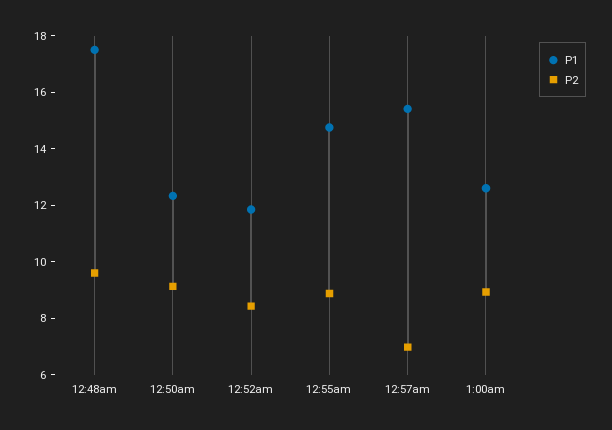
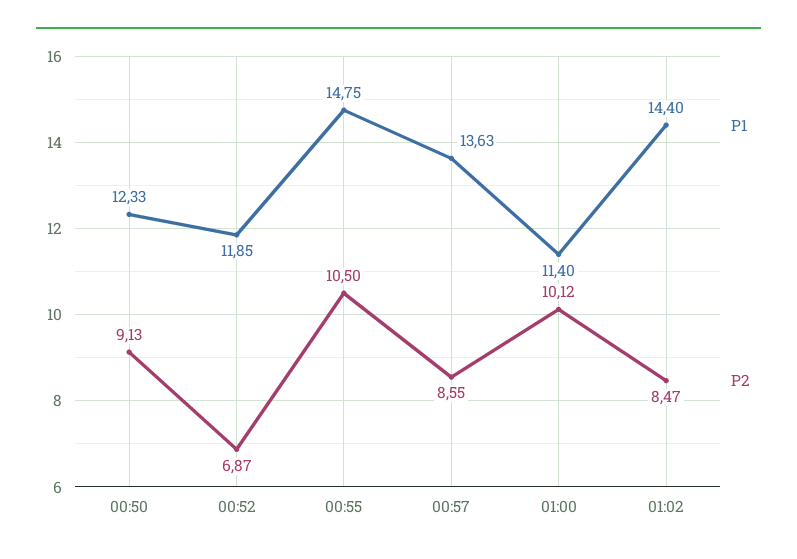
P1, 12:48am: 17.5 -> none
P2, 12:48am: 9.5 -> none
P2, 12:52am: 8.5 -> 6.87
P2, 12:55am: 9 -> 10.5
P1, 12:57am: 15.5 -> 13.63
P2, 12:57am: 7 -> 8.55
P1, 1:00am: 12.5 -> 11.4
P2, 1:00am: 9 -> 10.12
P1, 01:02: none -> 14.4
P2, 01:02: none -> 8.47

